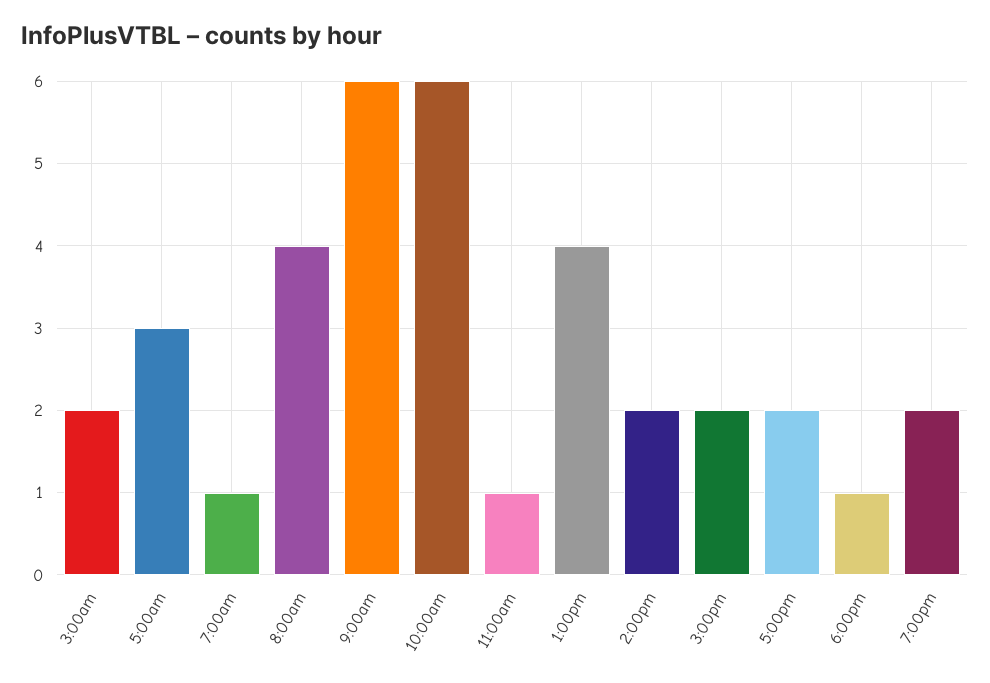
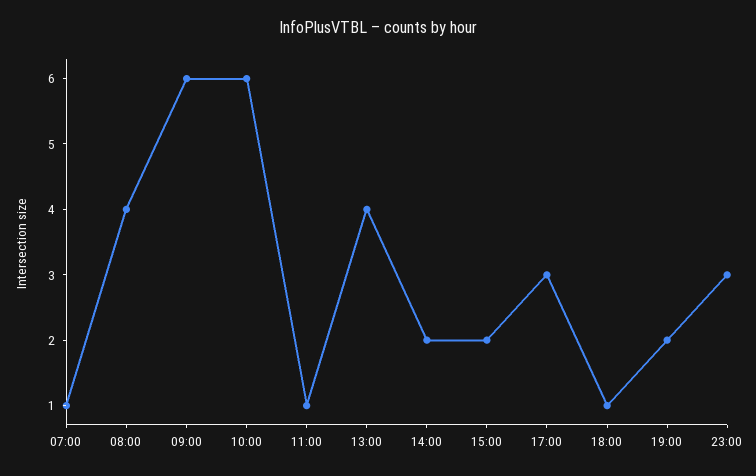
3:00am: 2 -> none
5:00am: 3 -> none
5:00pm: 2 -> 3
23:00: none -> 3

